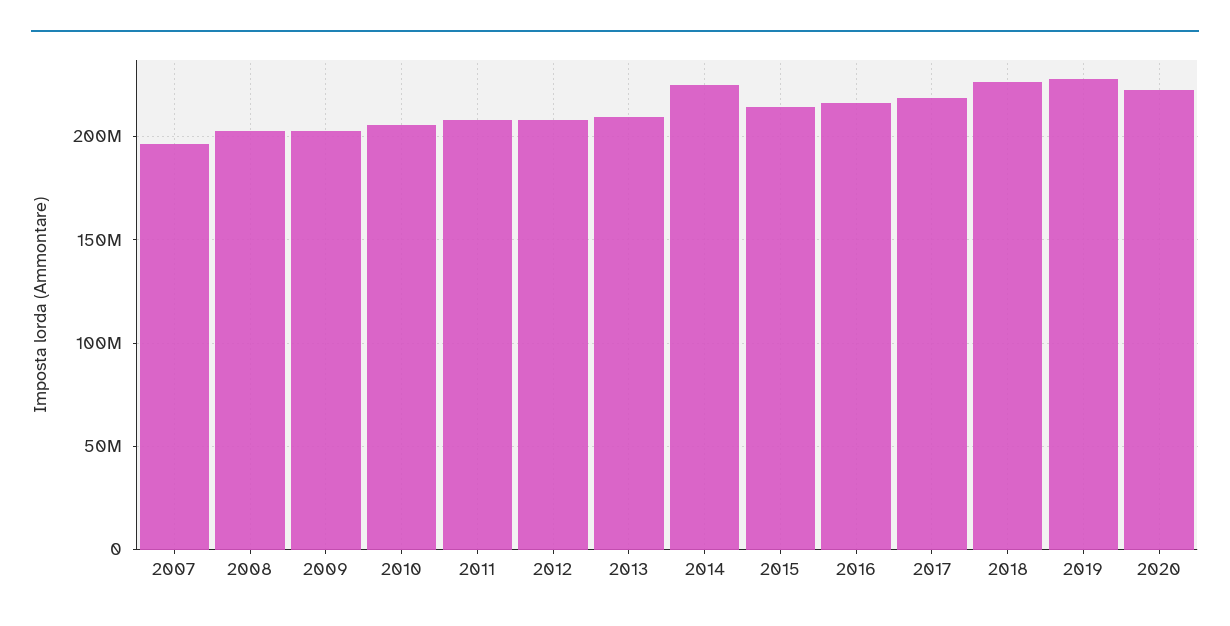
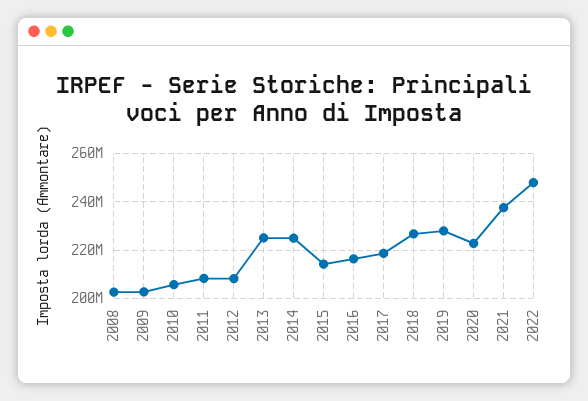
2007: 195000000 -> none
2013: 210000000 -> 225000000
2021: none -> 237500000
2022: none -> 247500000

